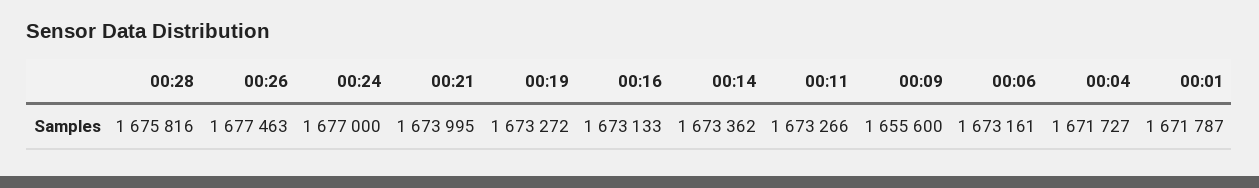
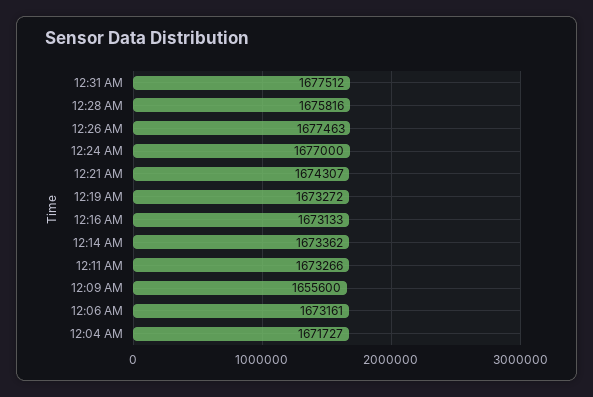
00:21: 1673995 -> 1674307
00:01: 1671787 -> none
12:31 AM: none -> 1677512

